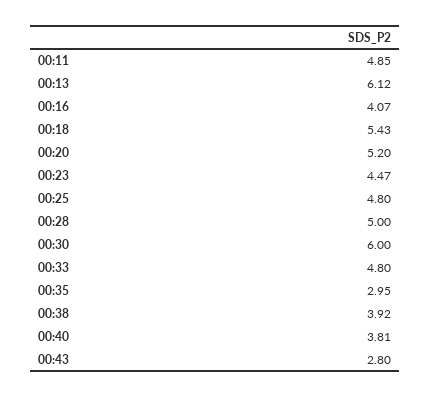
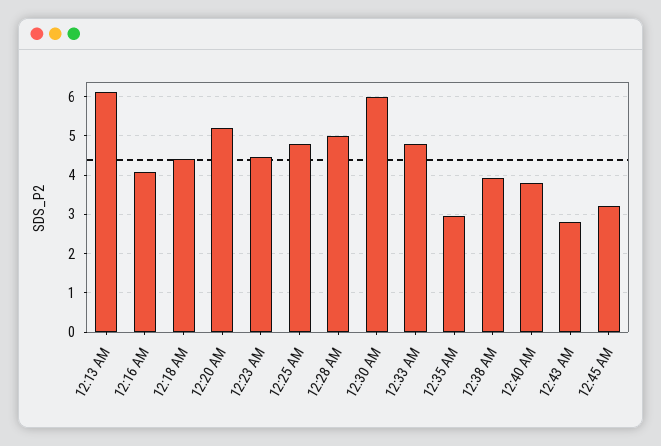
00:11: 4.85 -> none
00:18: 5.43 -> 4.4
12:45 AM: none -> 3.2

